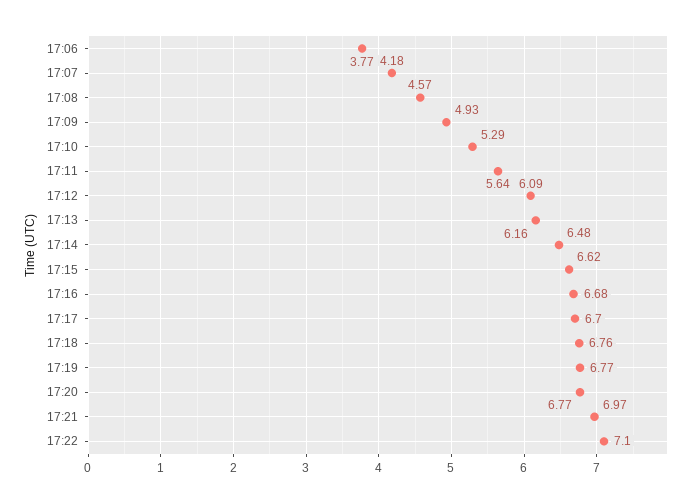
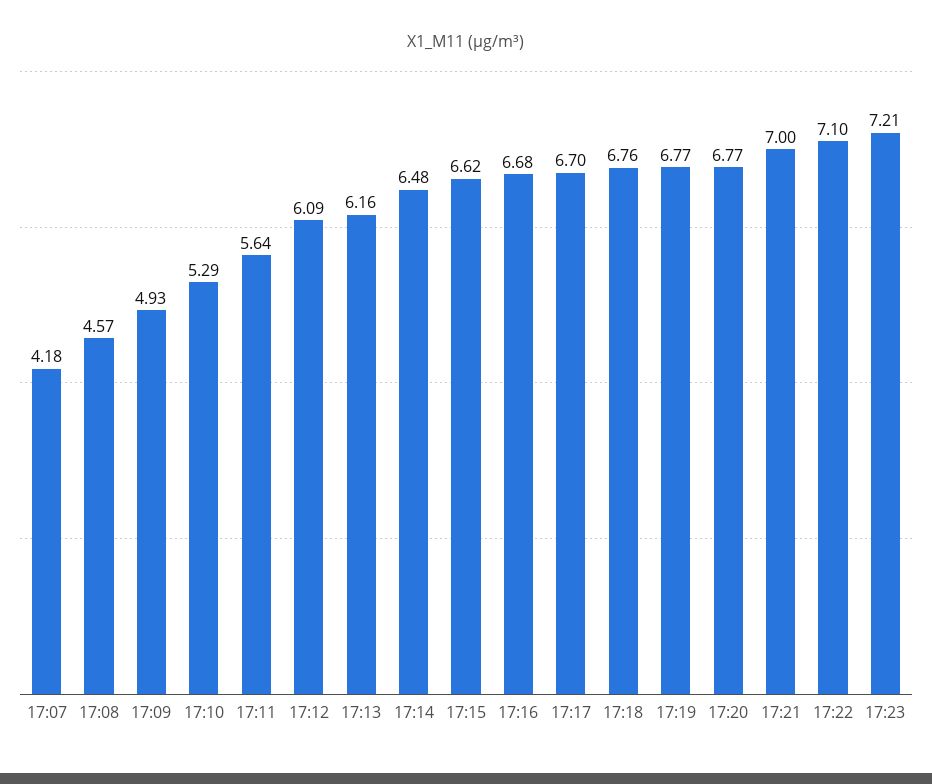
17:06: 3.77 -> none
17:21: 6.97 -> 7
17:23: none -> 7.21

